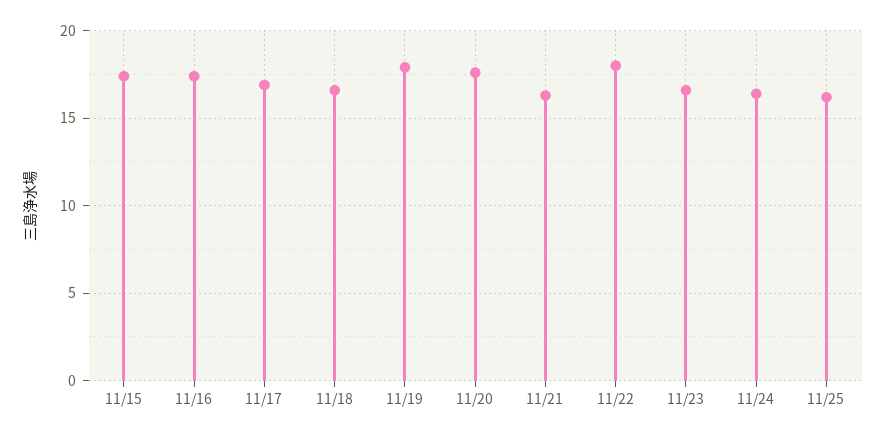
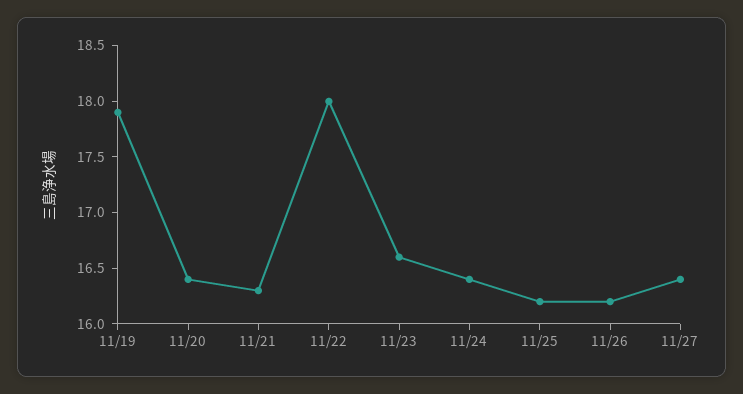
11/15: 17.5 -> none
11/16: 17.5 -> none
11/17: 17 -> none
11/18: 16.5 -> none
11/20: 17.5 -> 16.4
11/26: none -> 16.2
11/27: none -> 16.4

